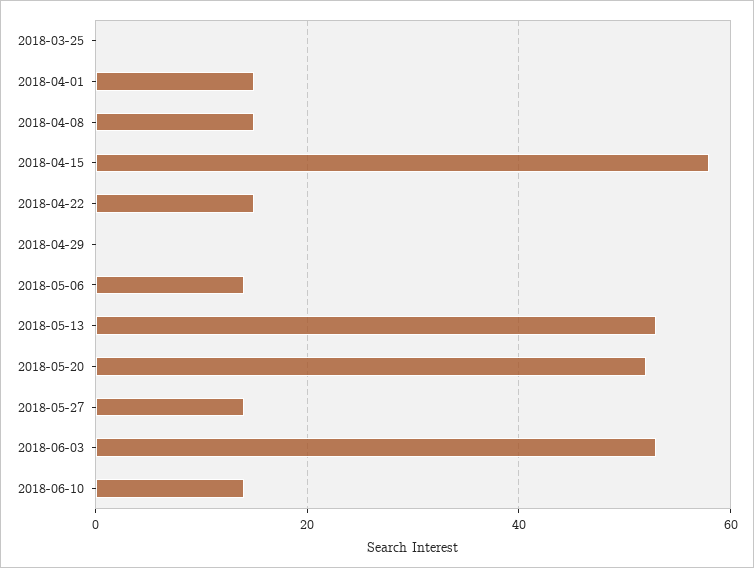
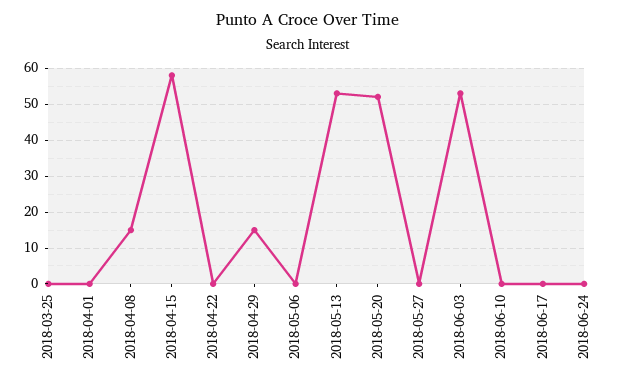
2018-04-01: 15 -> 0
2018-04-22: 15 -> 0
2018-04-29: 0 -> 15
2018-05-06: 15 -> 0
2018-05-27: 15 -> 0
2018-06-10: 15 -> 0
2018-06-17: none -> 0
2018-06-24: none -> 0

